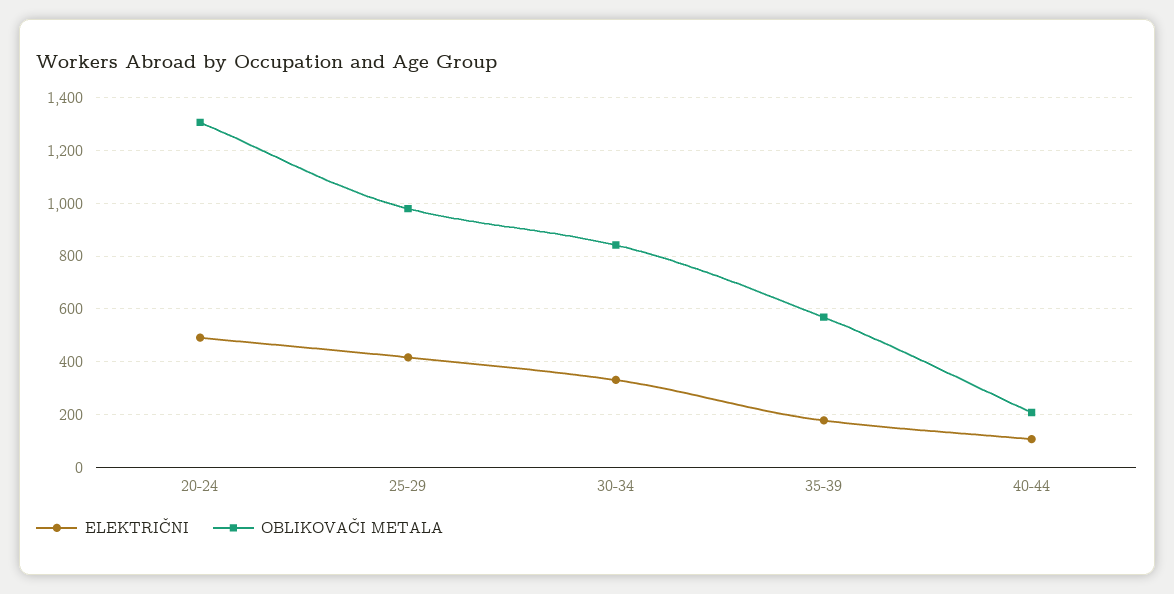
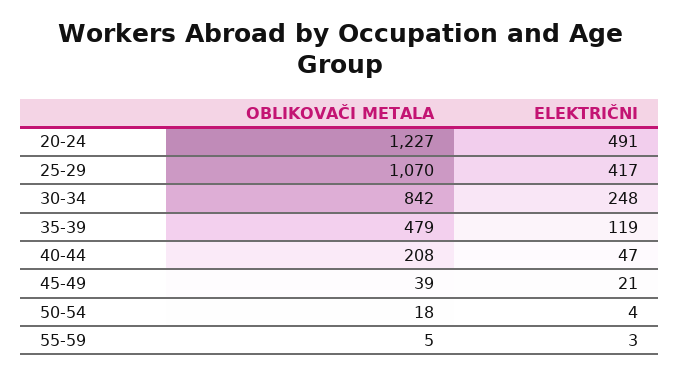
OBLIKOVAČI METALA, 20-24: 1300 -> 1227
OBLIKOVAČI METALA, 25-29: 975 -> 1070
ELEKTRIČNI, 30-34: 325 -> 248
ELEKTRIČNI, 35-39: 175 -> 119
OBLIKOVAČI METALA, 35-39: 575 -> 479
ELEKTRIČNI, 40-44: 100 -> 47
OBLIKOVAČI METALA, 45-49: none -> 39
ELEKTRIČNI, 45-49: none -> 21
OBLIKOVAČI METALA, 50-54: none -> 18
ELEKTRIČNI, 50-54: none -> 4
OBLIKOVAČI METALA, 55-59: none -> 5
ELEKTRIČNI, 55-59: none -> 3

